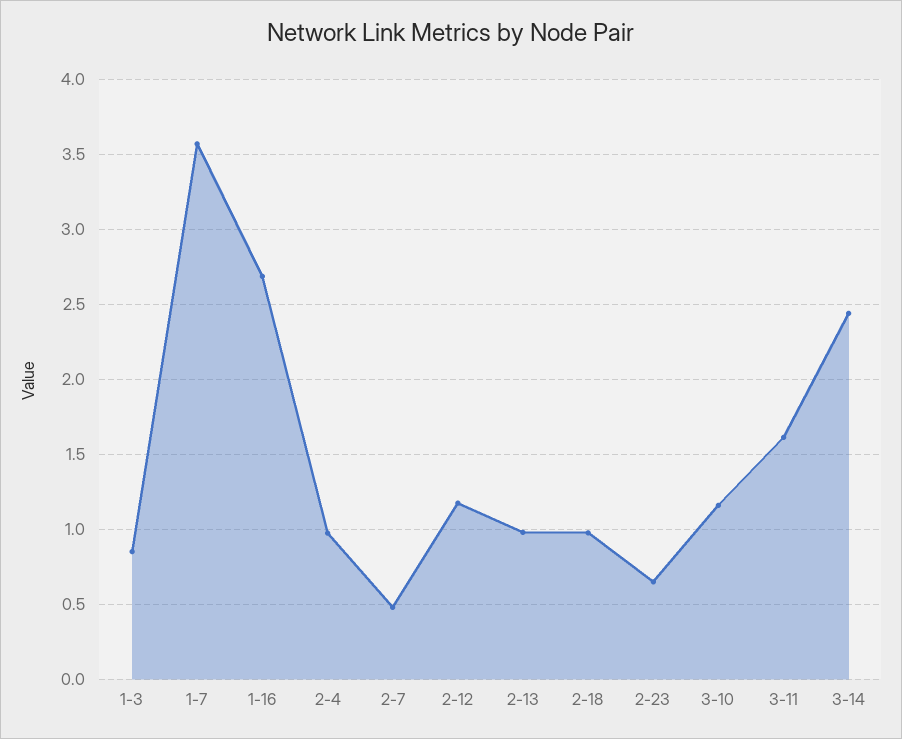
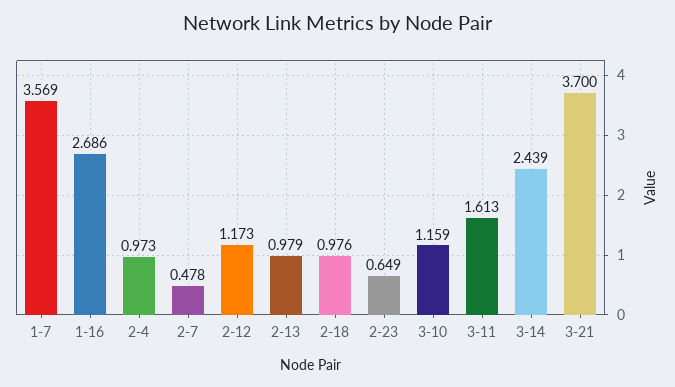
1-3: 0.85 -> none
3-21: none -> 3.7

